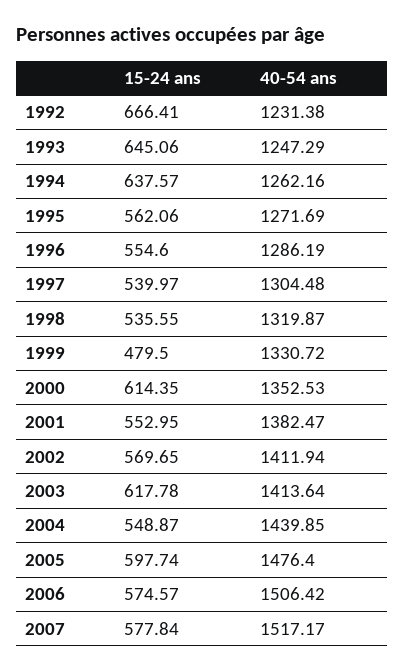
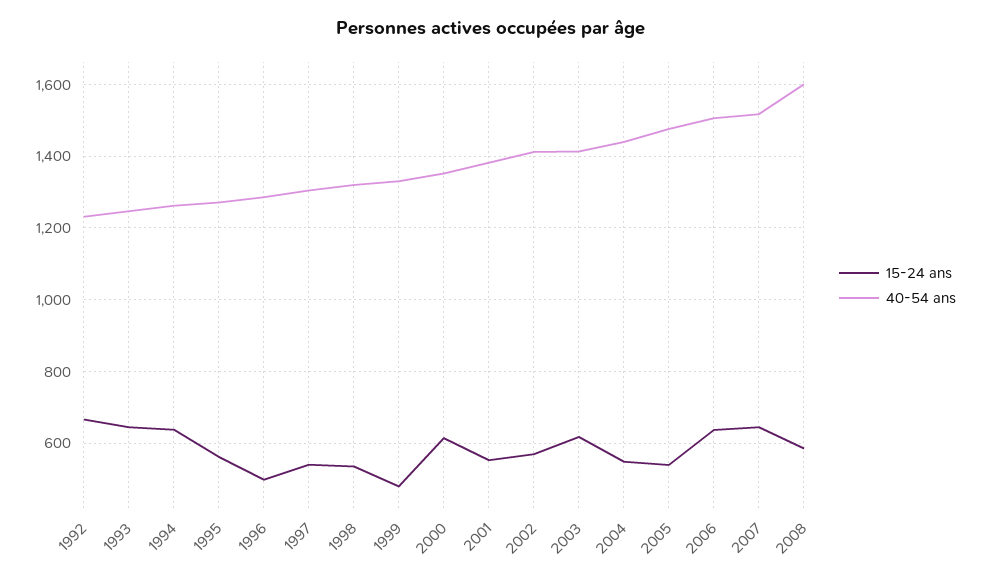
15-24 ans, 1996: 554.6 -> 500
15-24 ans, 2005: 597.74 -> 540
15-24 ans, 2006: 574.57 -> 640
15-24 ans, 2007: 577.84 -> 640
15-24 ans, 2008: none -> 580
40-54 ans, 2008: none -> 1600

